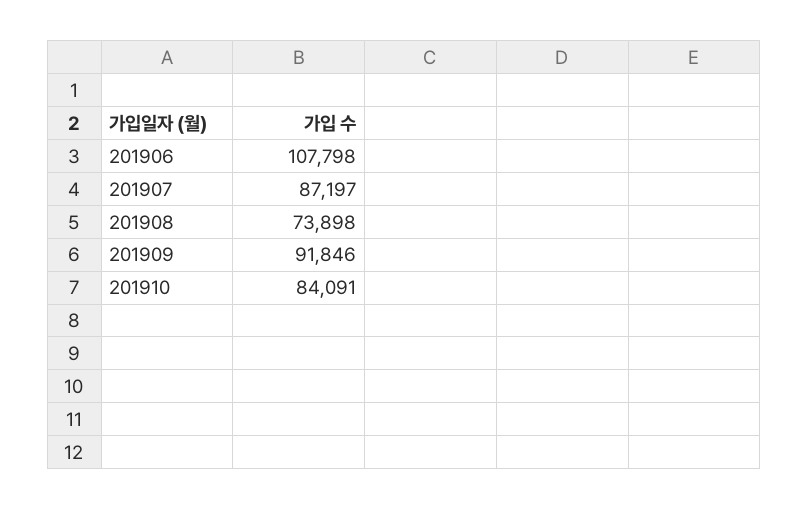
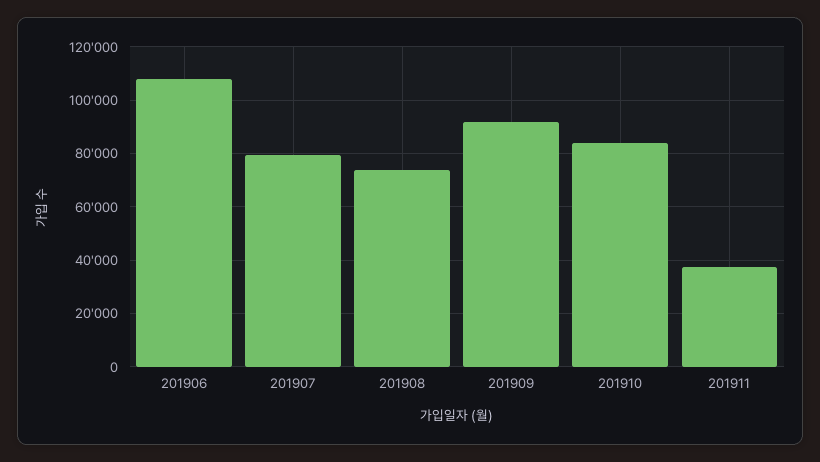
201907: 87197 -> 80000
201911: none -> 37500

